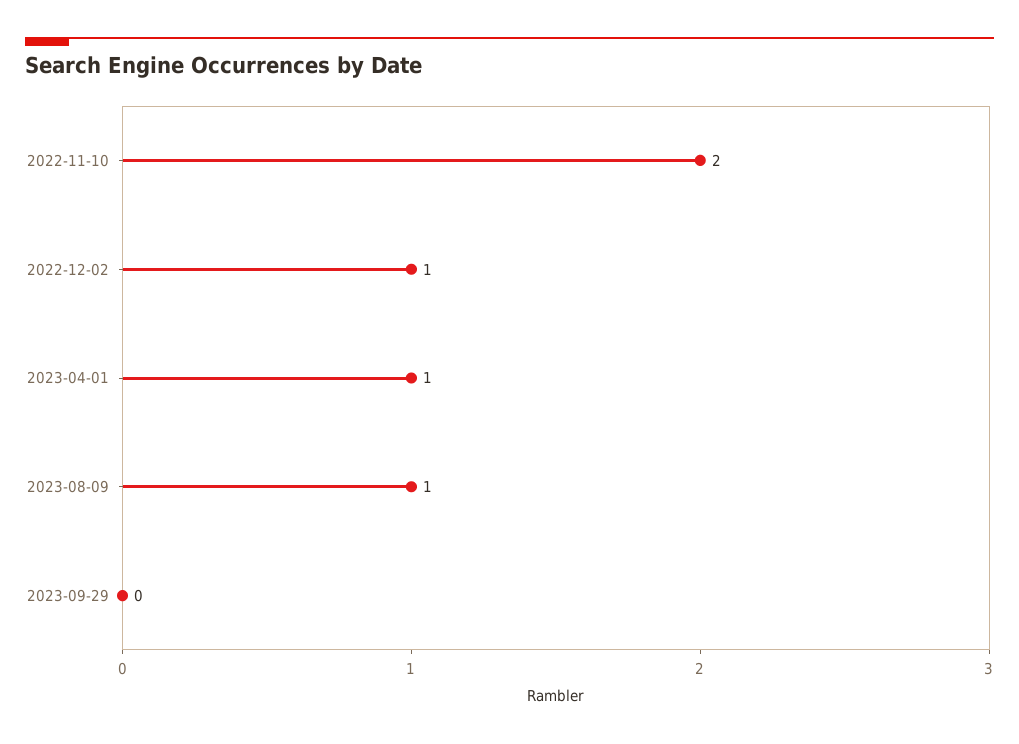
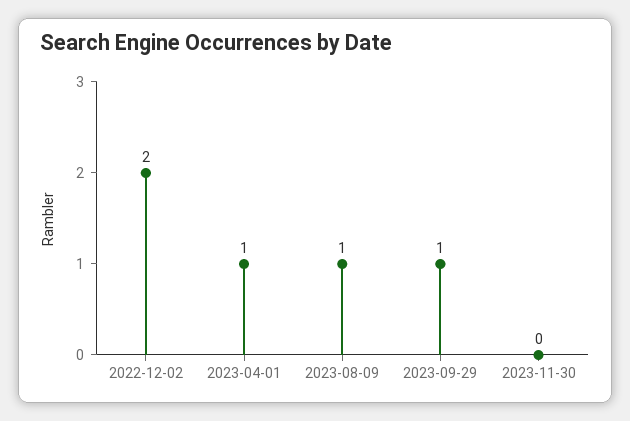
2022-11-10: 2 -> none
2022-12-02: 1 -> 2
2023-09-29: 0 -> 1
2023-11-30: none -> 0

